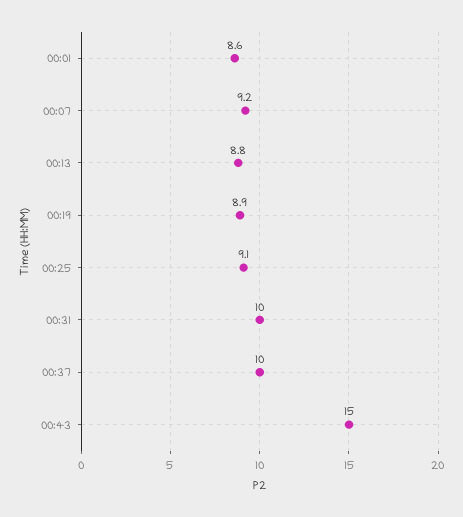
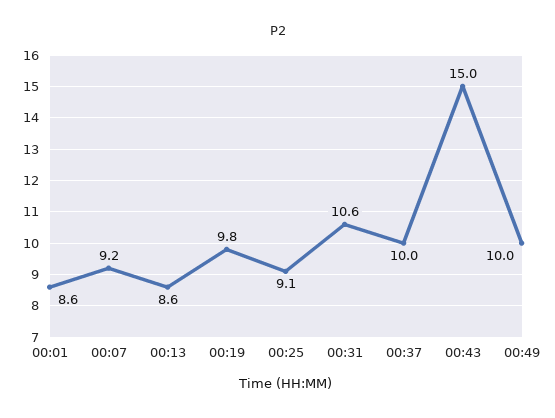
00:13: 8.8 -> 8.6
00:19: 8.9 -> 9.8
00:31: 10 -> 10.6
00:49: none -> 10

